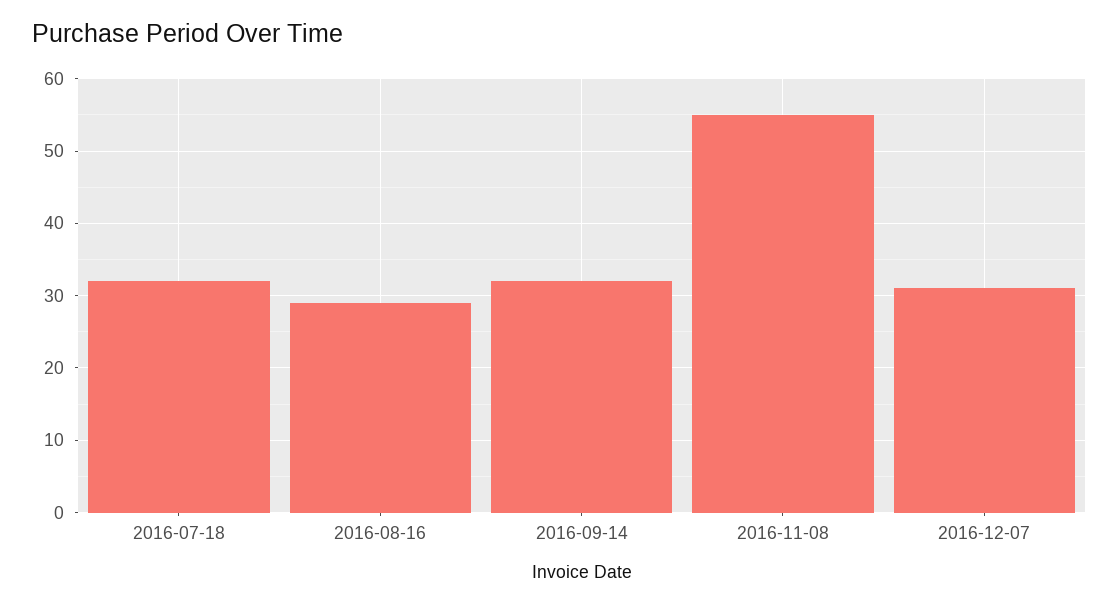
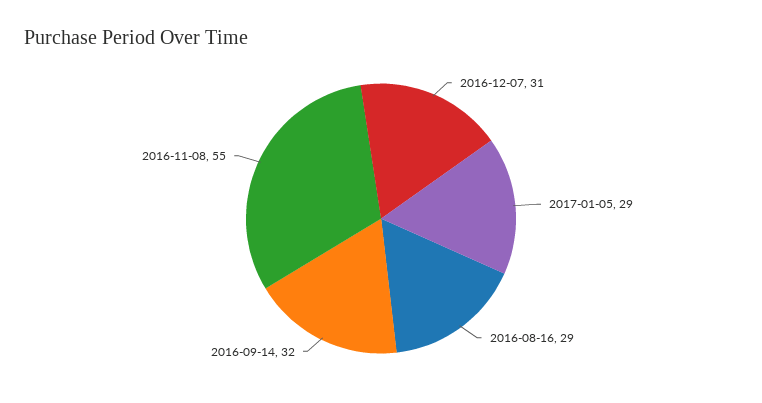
2016-07-18: 32 -> none
2017-01-05: none -> 29

